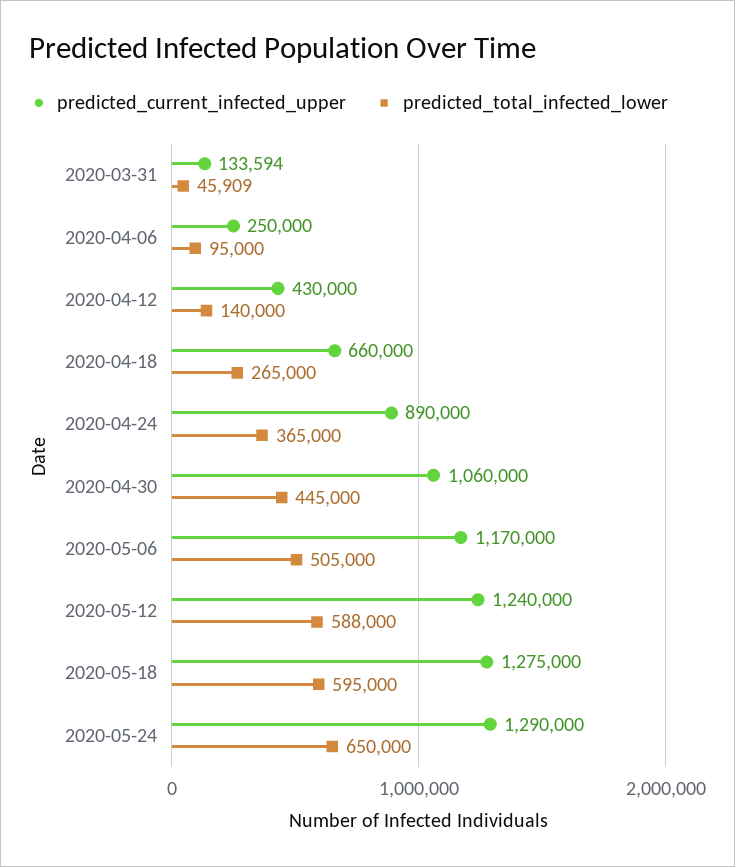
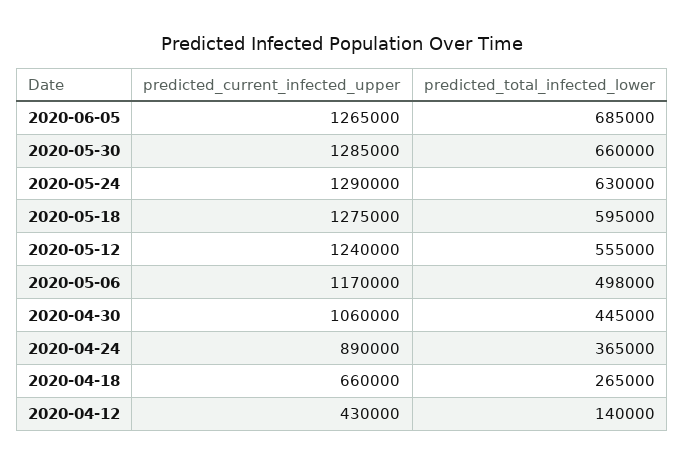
predicted_current_infected_upper, 2020-03-31: 133594 -> none
predicted_total_infected_lower, 2020-03-31: 45909 -> none
predicted_current_infected_upper, 2020-04-06: 250000 -> none
predicted_total_infected_lower, 2020-04-06: 95000 -> none
predicted_total_infected_lower, 2020-05-06: 505000 -> 498000
predicted_total_infected_lower, 2020-05-12: 588000 -> 555000
predicted_total_infected_lower, 2020-05-24: 650000 -> 630000
predicted_current_infected_upper, 2020-06-05: none -> 1265000
predicted_total_infected_lower, 2020-06-05: none -> 685000
predicted_current_infected_upper, 2020-05-30: none -> 1285000
predicted_total_infected_lower, 2020-05-30: none -> 660000

